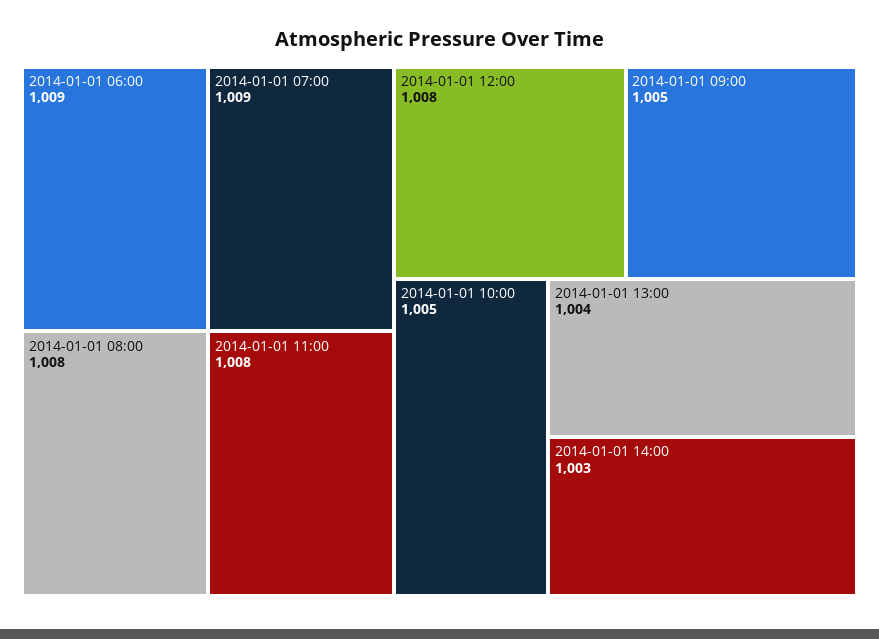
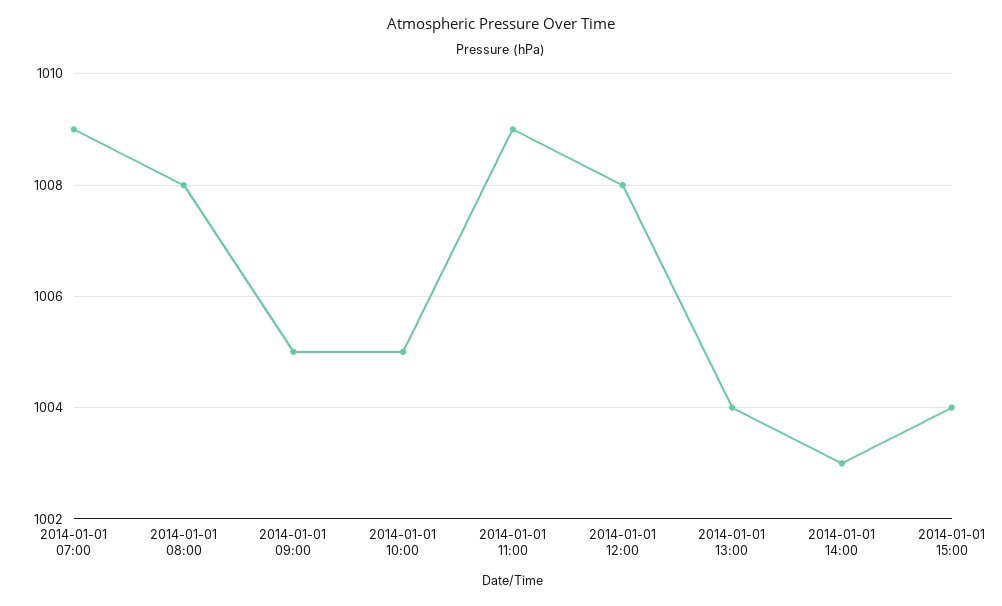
2014-01-01 06:00: 1009 -> none
2014-01-01 11:00: 1008 -> 1009
2014-01-01 15:00: none -> 1004

